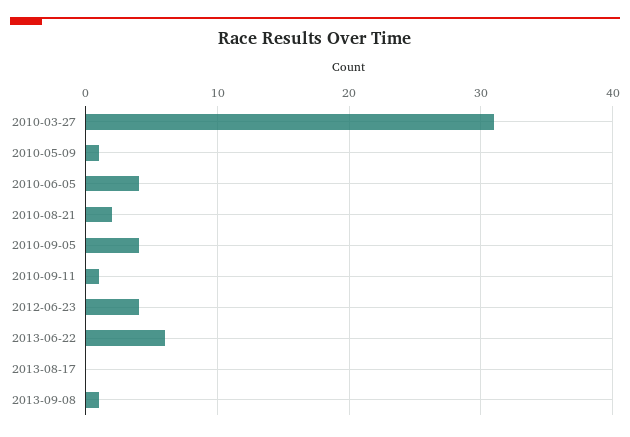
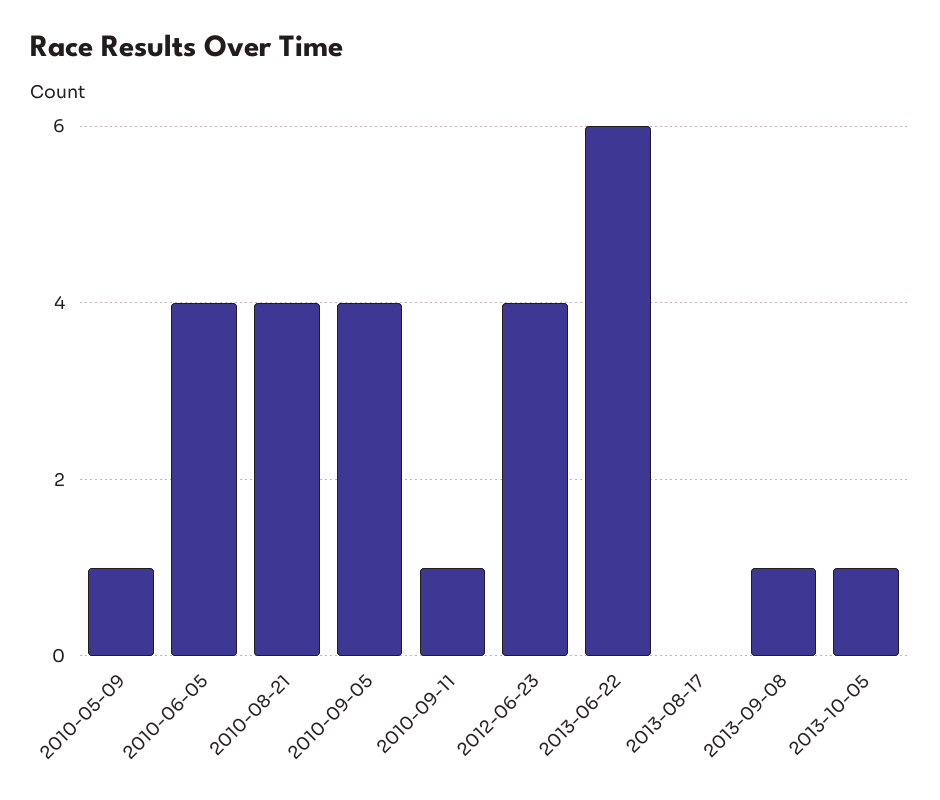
2010-03-27: 31 -> none
2010-08-21: 2 -> 4
2013-10-05: none -> 1

